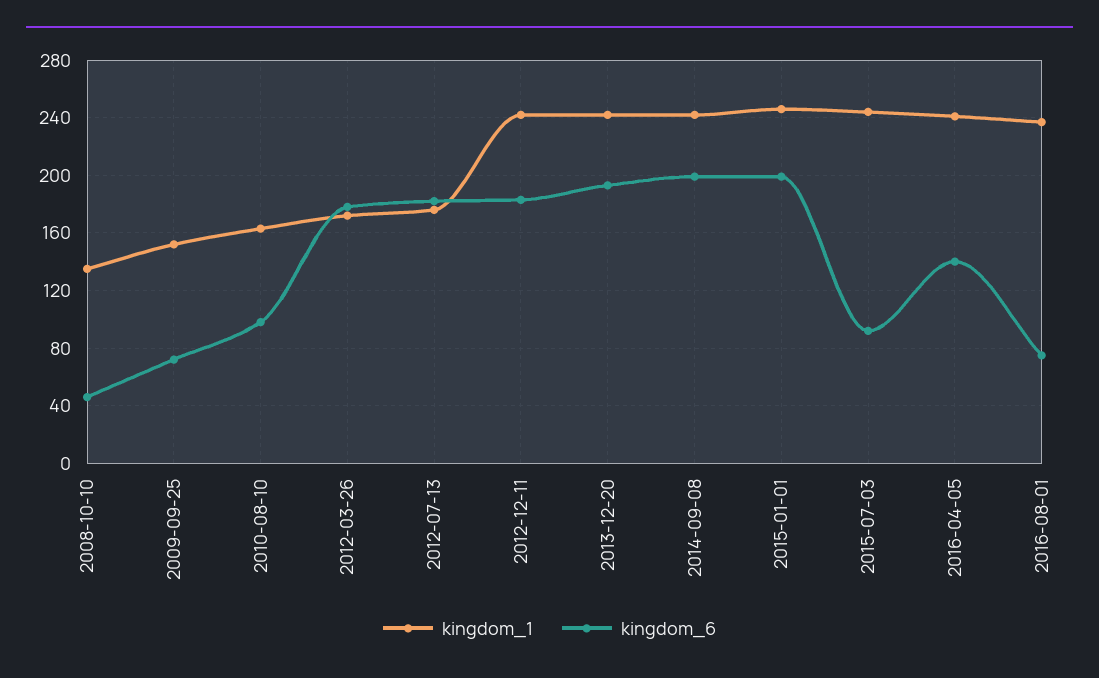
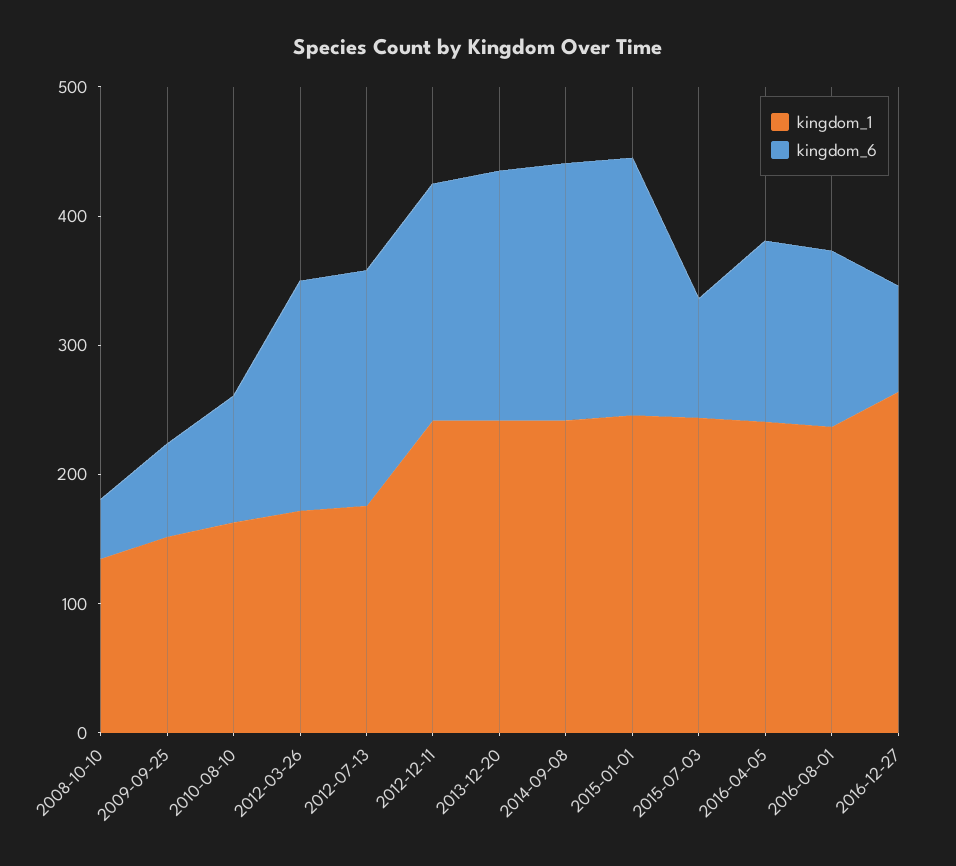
kingdom_6, 2016-08-01: 75 -> 140
kingdom_1, 2016-12-27: none -> 260
kingdom_6, 2016-12-27: none -> 80

